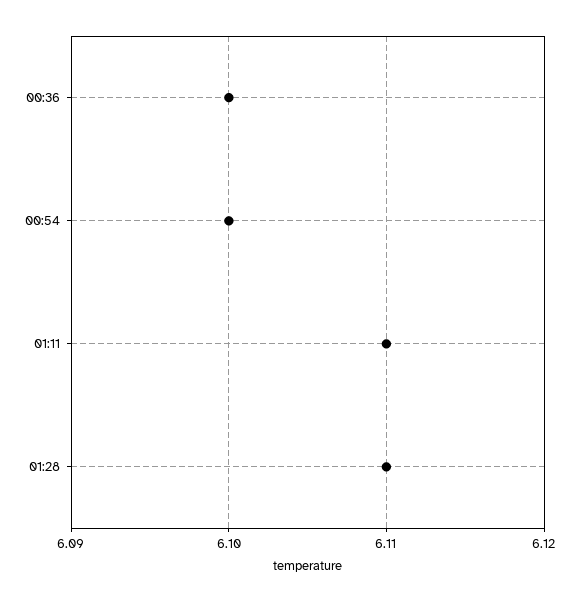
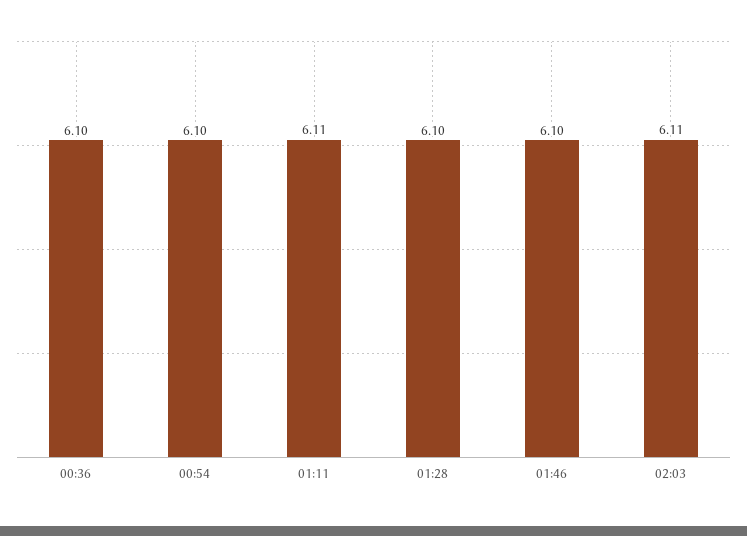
01:28: 6.11 -> 6.1
01:46: none -> 6.1
02:03: none -> 6.11

